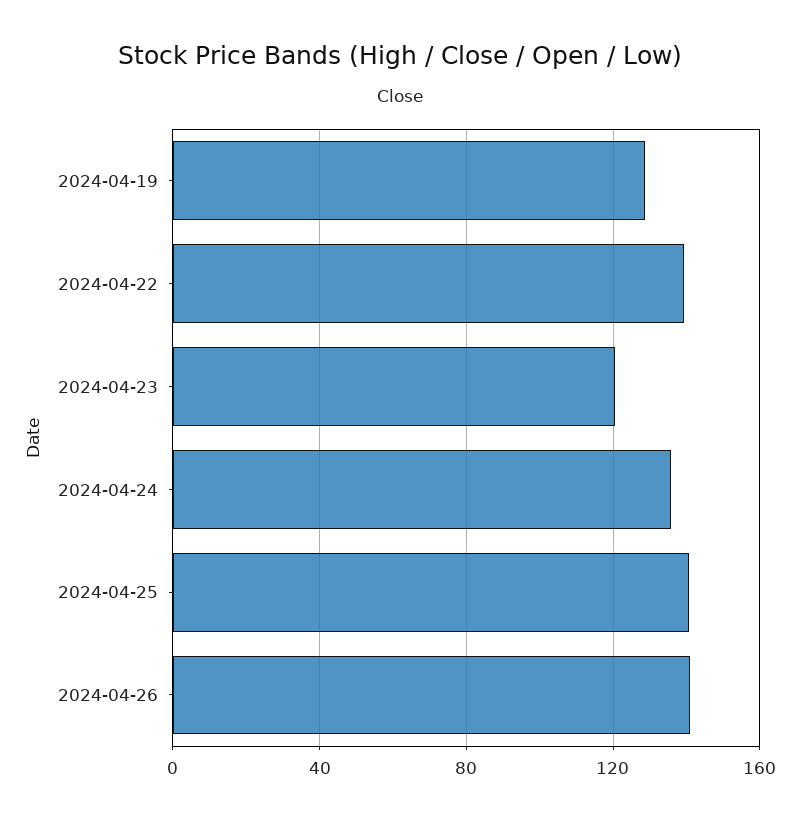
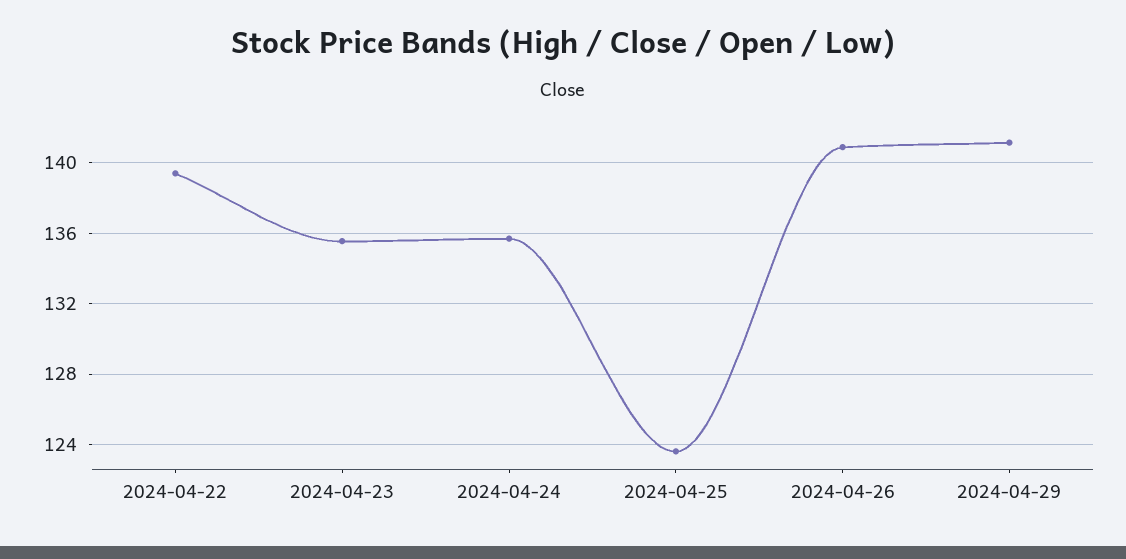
2024-04-19: 130 -> none
2024-04-23: 120 -> 135.5
2024-04-25: 140 -> 123.5
2024-04-29: none -> 141

